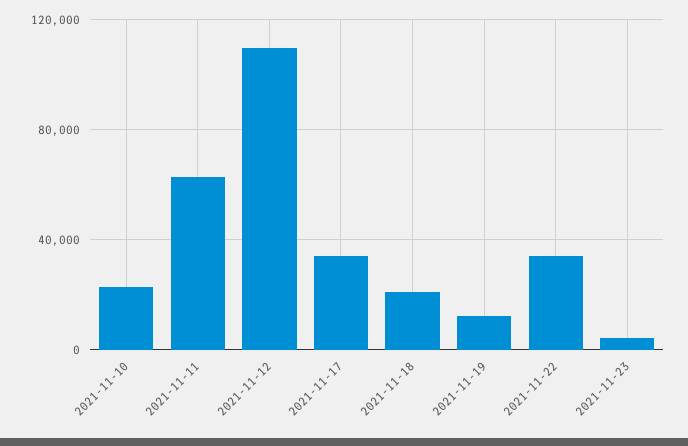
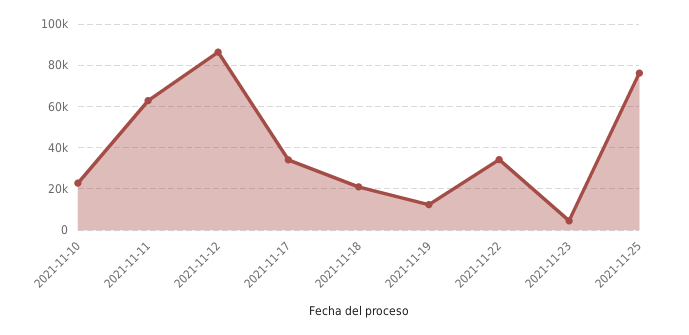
2021-11-12: 110000 -> 85000
2021-11-25: none -> 75000

